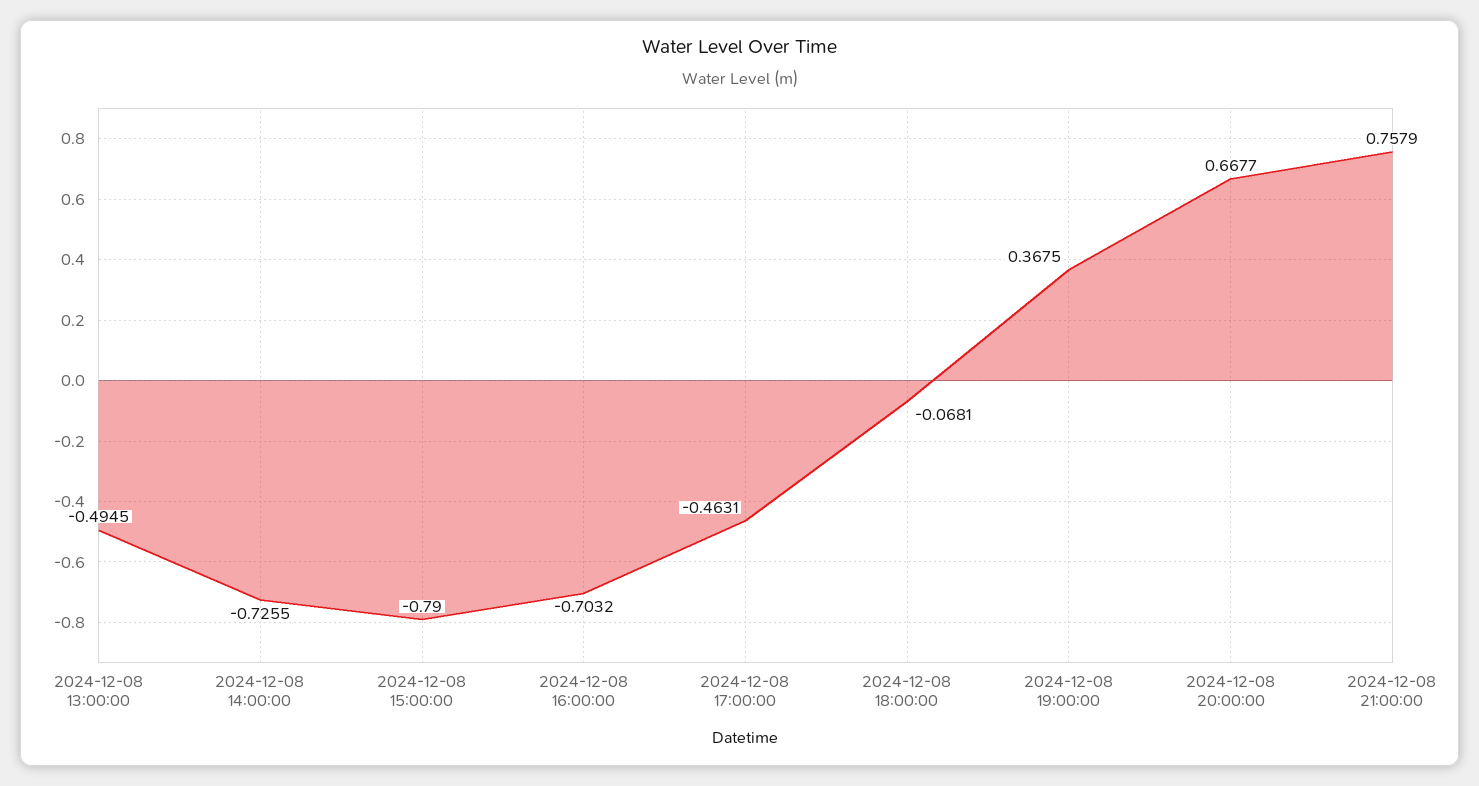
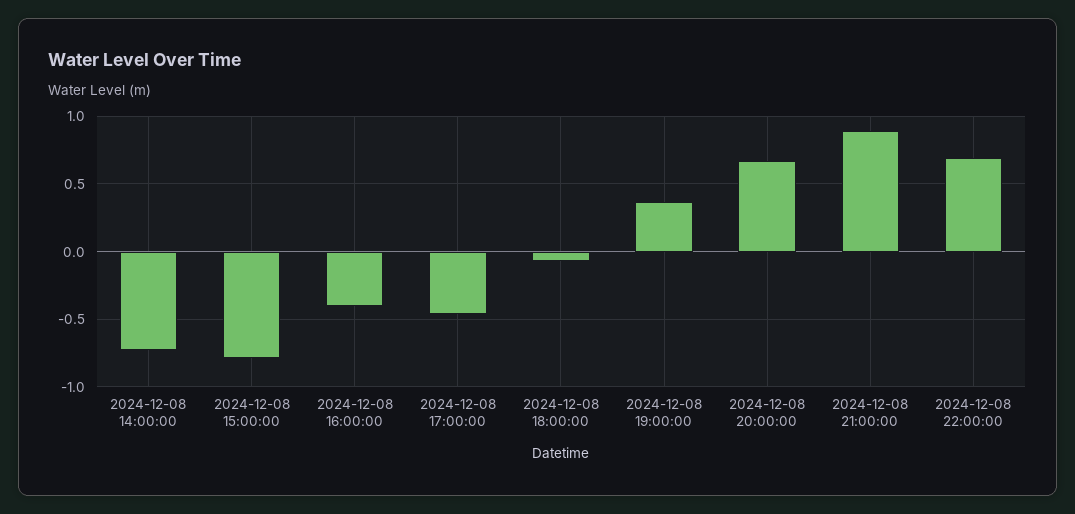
2024-12-08 13:00:00: -0.4945 -> none
2024-12-08 16:00:00: -0.7032 -> -0.4
2024-12-08 21:00:00: 0.7579 -> 0.9
2024-12-08 22:00:00: none -> 0.7

